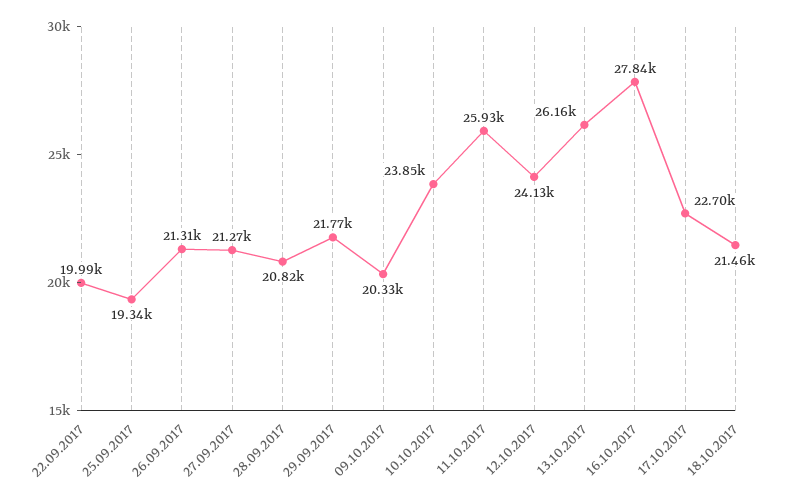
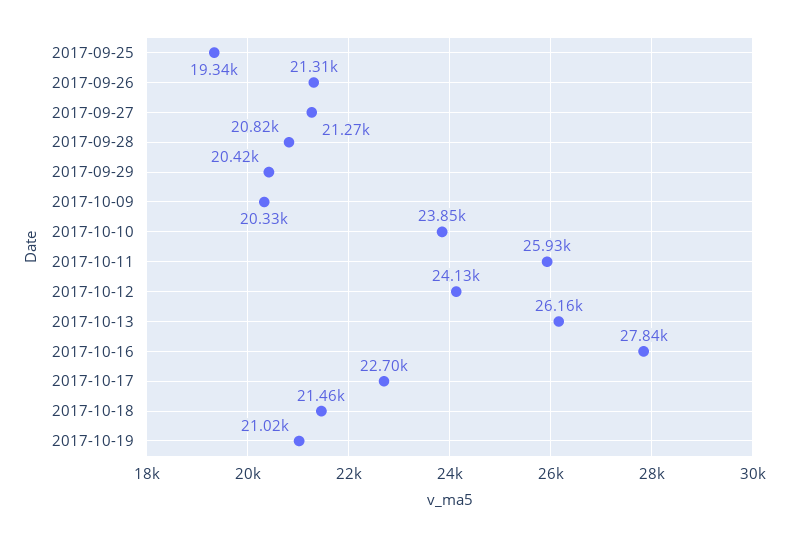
22.09.2017: 19990 -> none
29.09.2017: 21770 -> 20420
2017-10-19: none -> 21020

